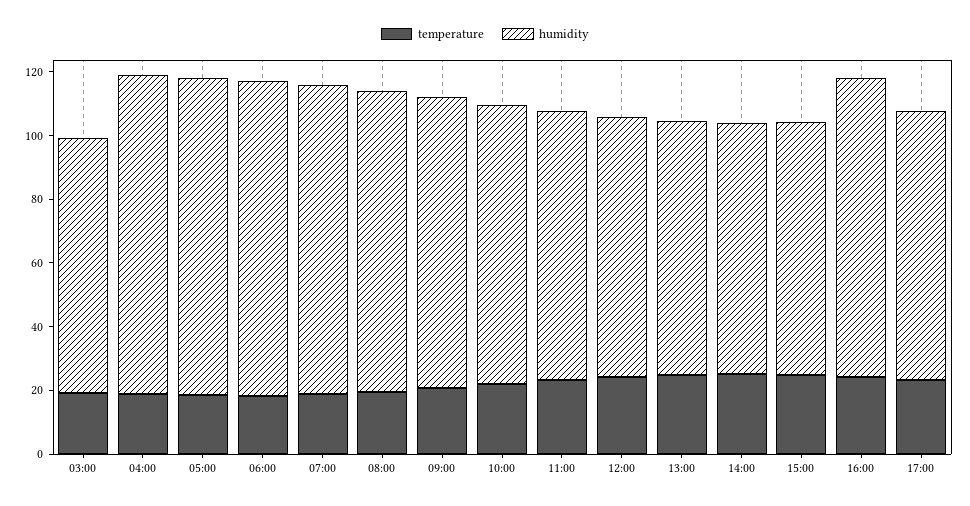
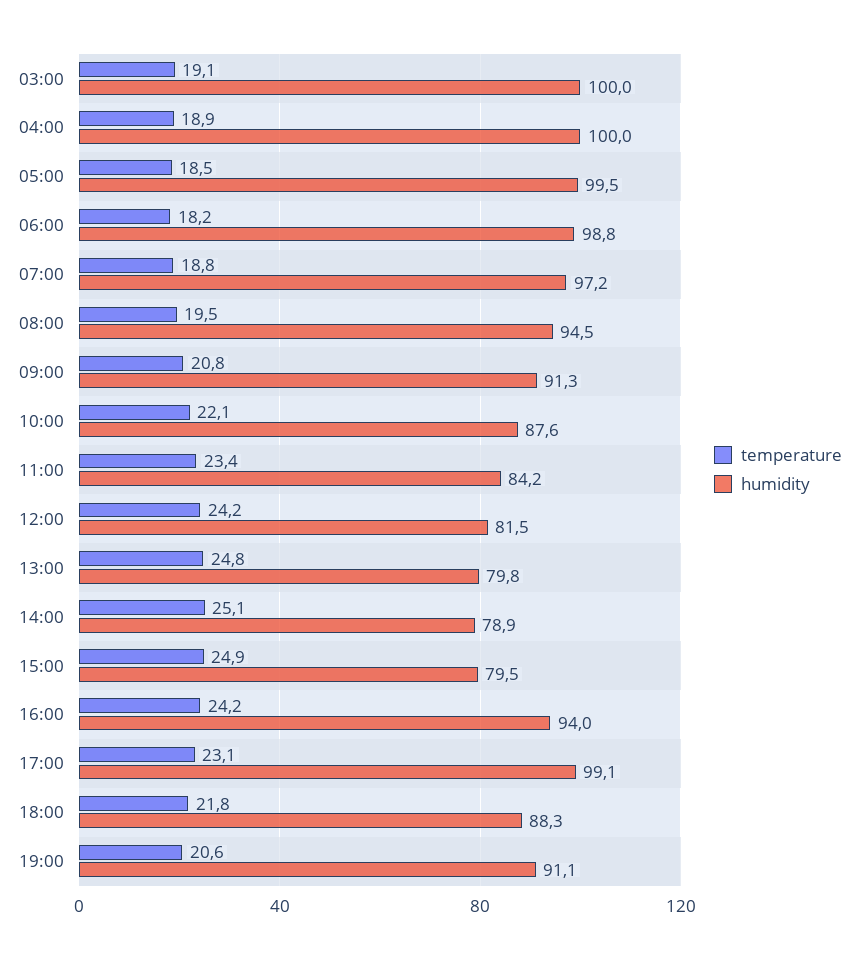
humidity, 03:00: 80 -> 100
humidity, 17:00: 85 -> 99.1
temperature, 18:00: none -> 21.8
humidity, 18:00: none -> 88.3
temperature, 19:00: none -> 20.6
humidity, 19:00: none -> 91.1

